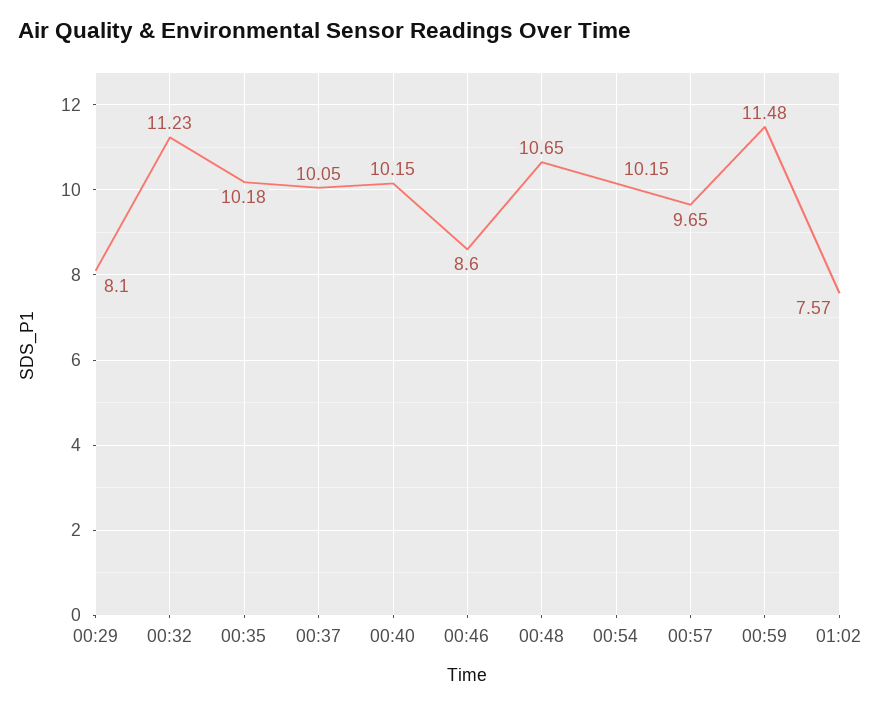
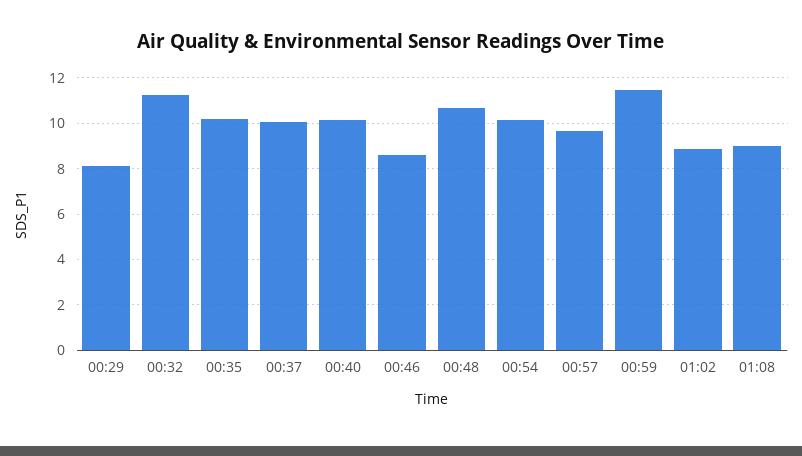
01:02: 7.57 -> 9
01:08: none -> 9

